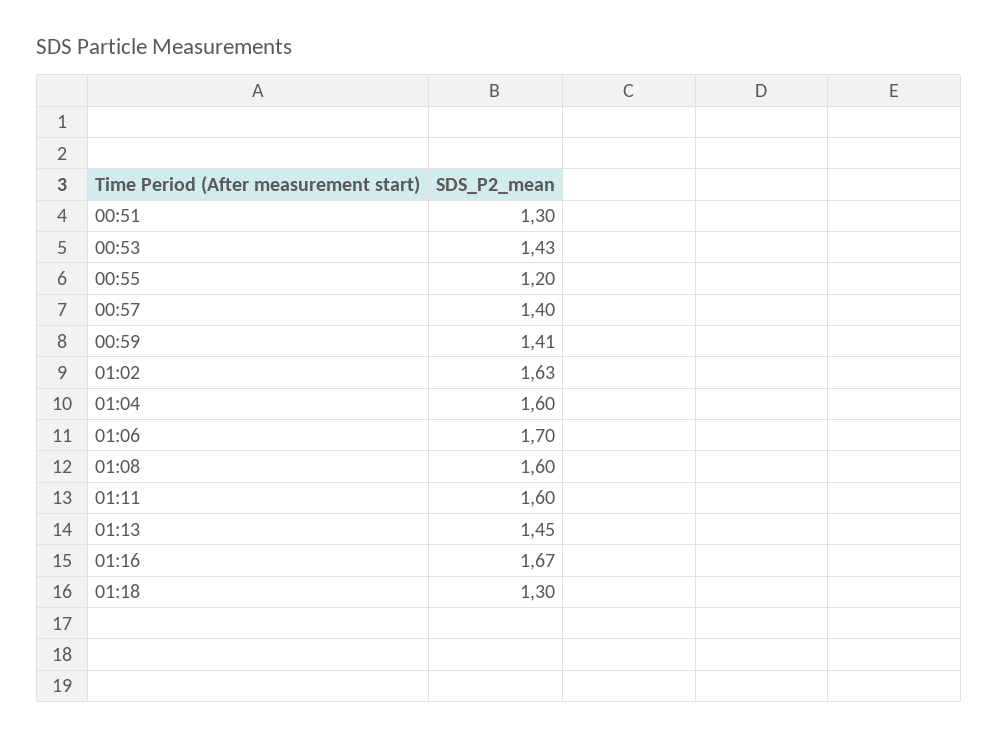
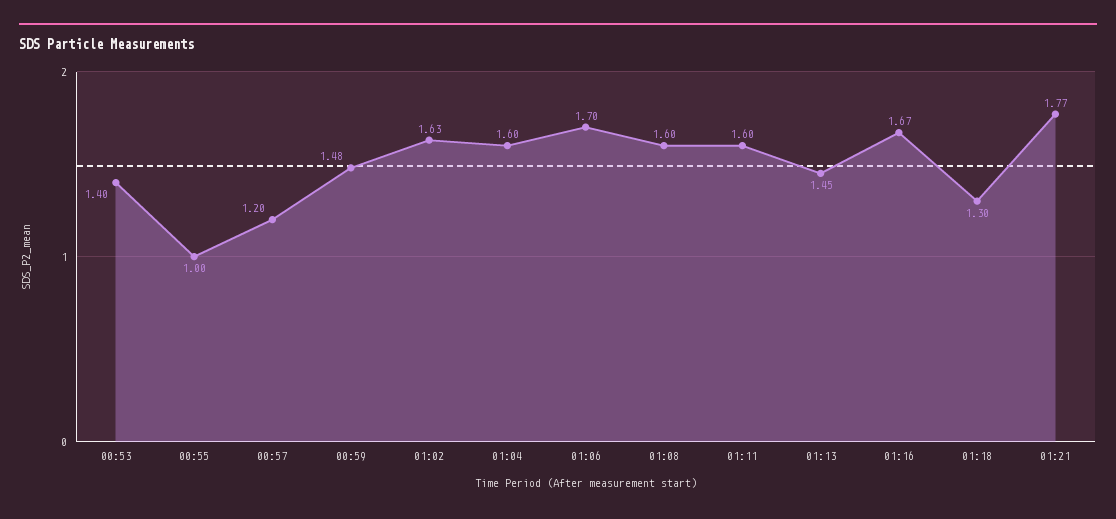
00:51: 1.3 -> none
00:53: 1.43 -> 1.4
00:55: 1.2 -> 1
00:57: 1.4 -> 1.2
00:59: 1.41 -> 1.48
01:21: none -> 1.77

